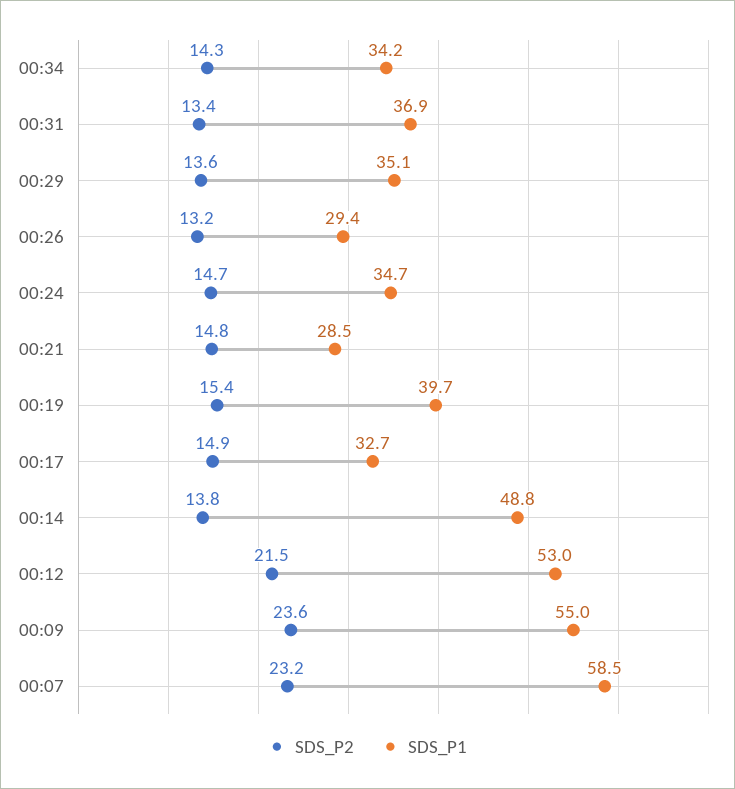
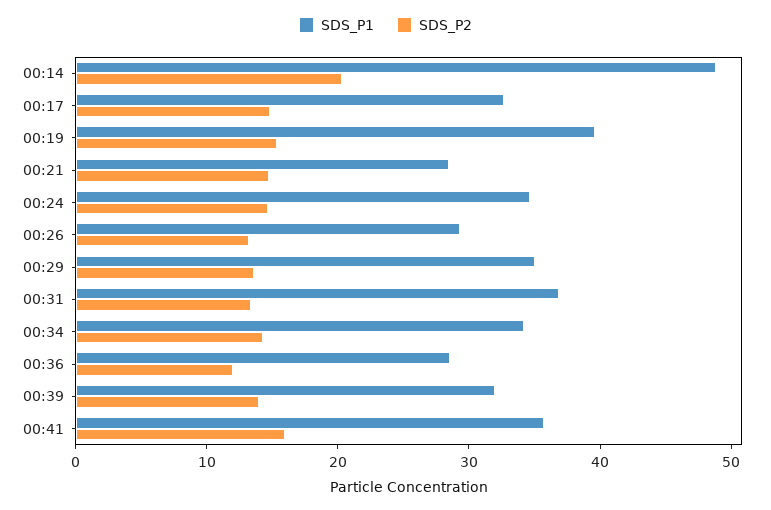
SDS_P2, 00:14: 13.8 -> 20
SDS_P2, 00:12: 21.5 -> none
SDS_P1, 00:12: 53 -> none
SDS_P2, 00:09: 23.6 -> none
SDS_P1, 00:09: 55 -> none
SDS_P2, 00:07: 23.2 -> none
SDS_P1, 00:07: 58.5 -> none
SDS_P1, 00:36: none -> 28
SDS_P2, 00:36: none -> 12
SDS_P1, 00:39: none -> 32
SDS_P2, 00:39: none -> 14
SDS_P1, 00:41: none -> 36
SDS_P2, 00:41: none -> 16

